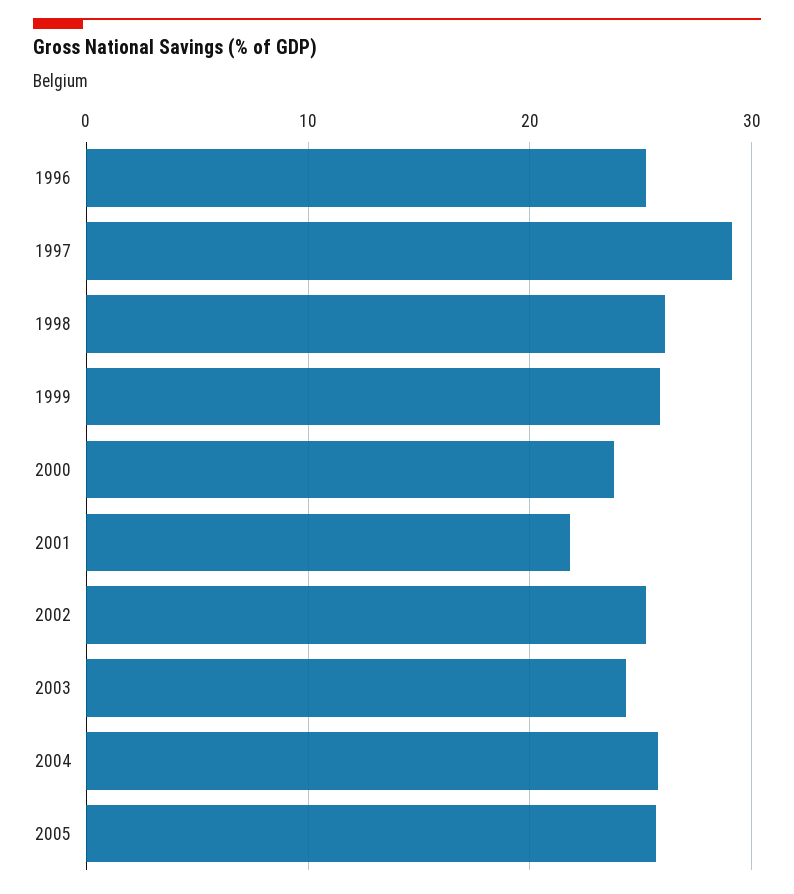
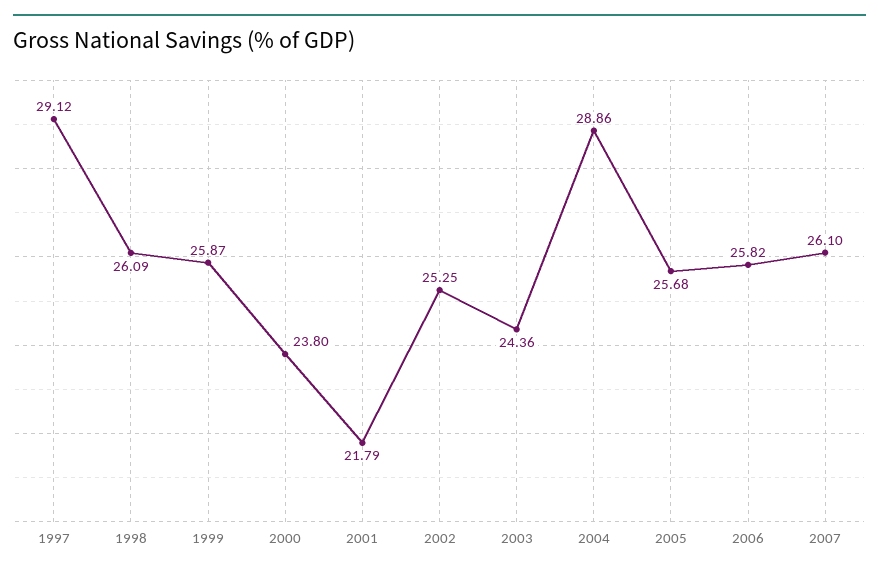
1996: 25 -> none
2004: 26 -> 28.86
2006: none -> 25.82
2007: none -> 26.1

